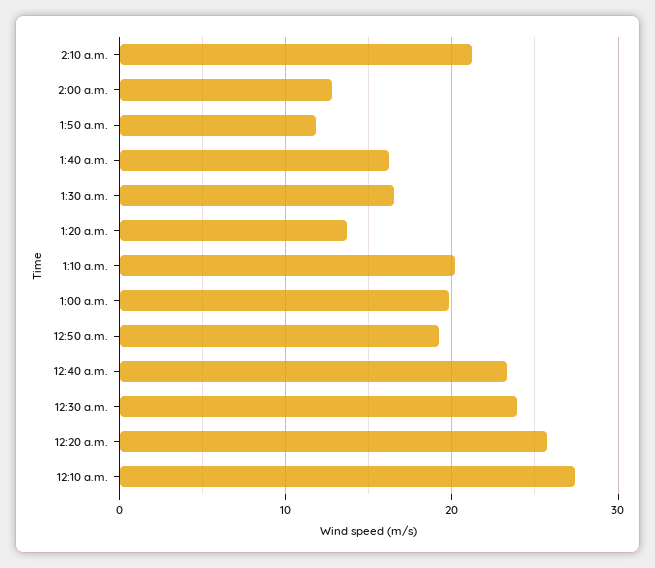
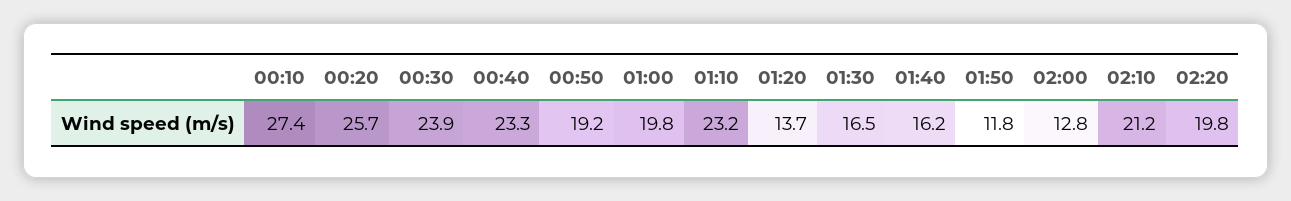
1:10 a.m.: 20 -> 23.2
02:20: none -> 19.8

